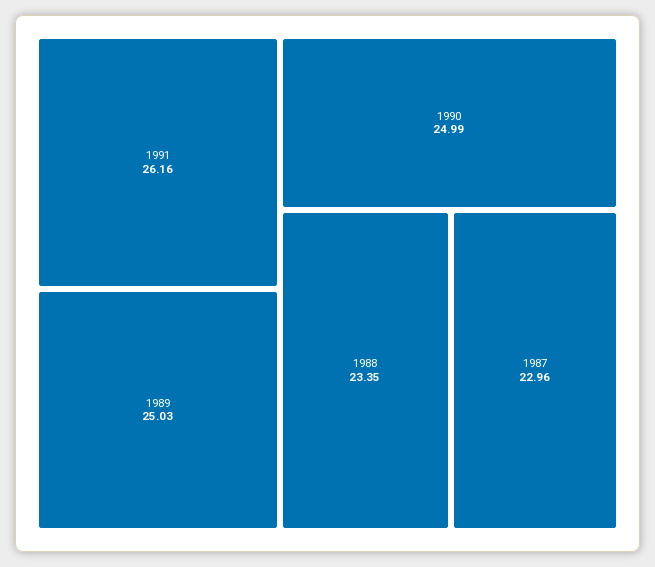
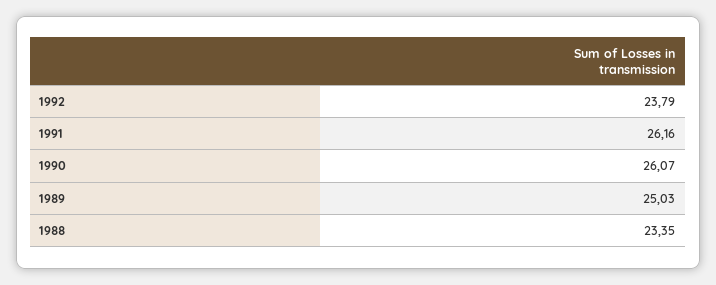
1990: 24.99 -> 26.07
1987: 22.96 -> none
1992: none -> 23.79

